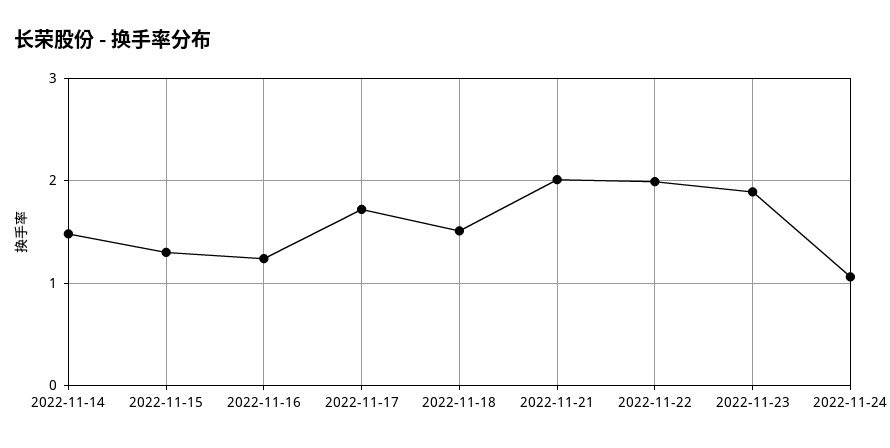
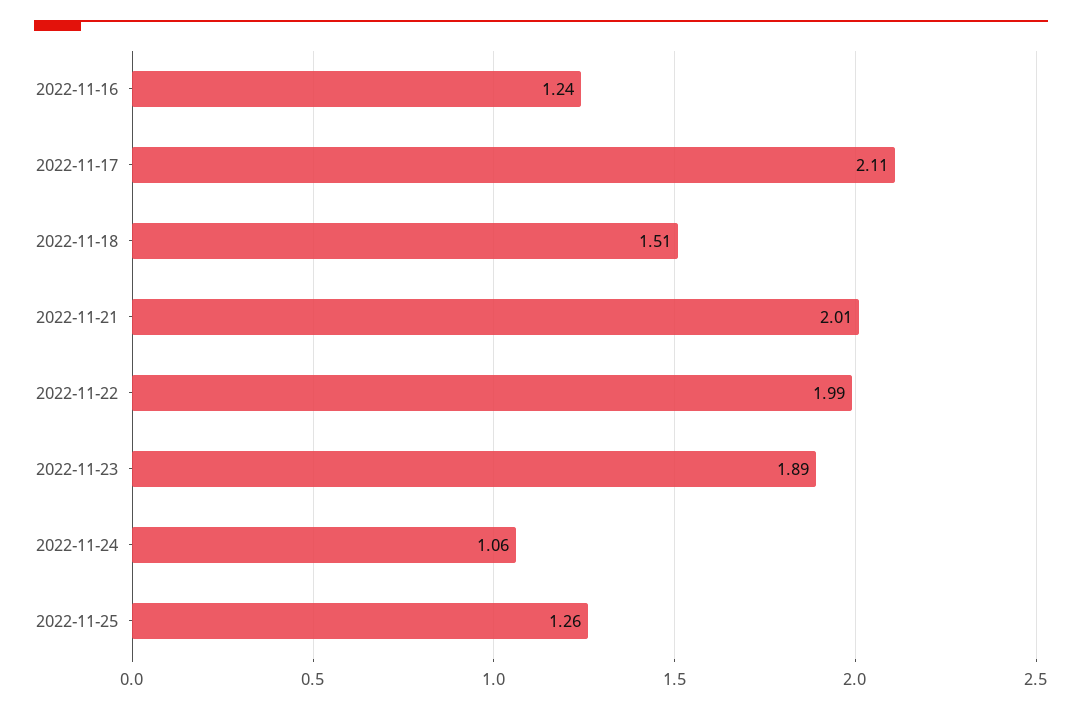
2022-11-14: 1.5 -> none
2022-11-15: 1.3 -> none
2022-11-17: 1.7 -> 2.11
2022-11-25: none -> 1.26

